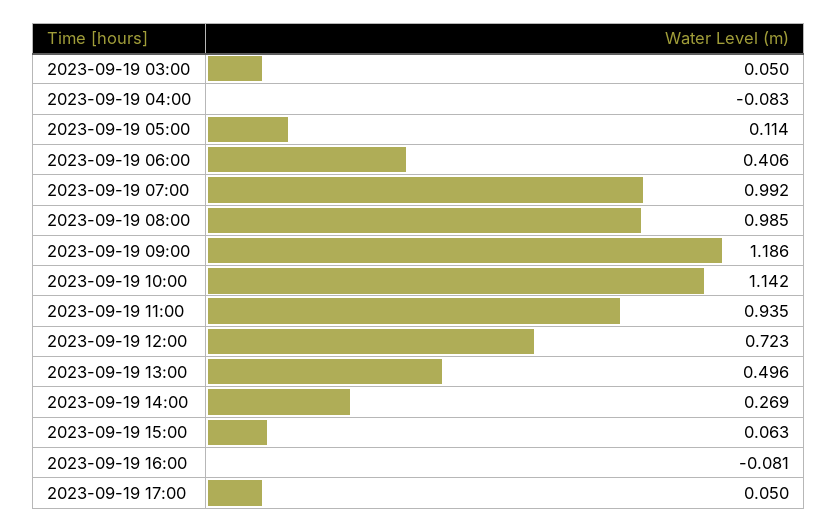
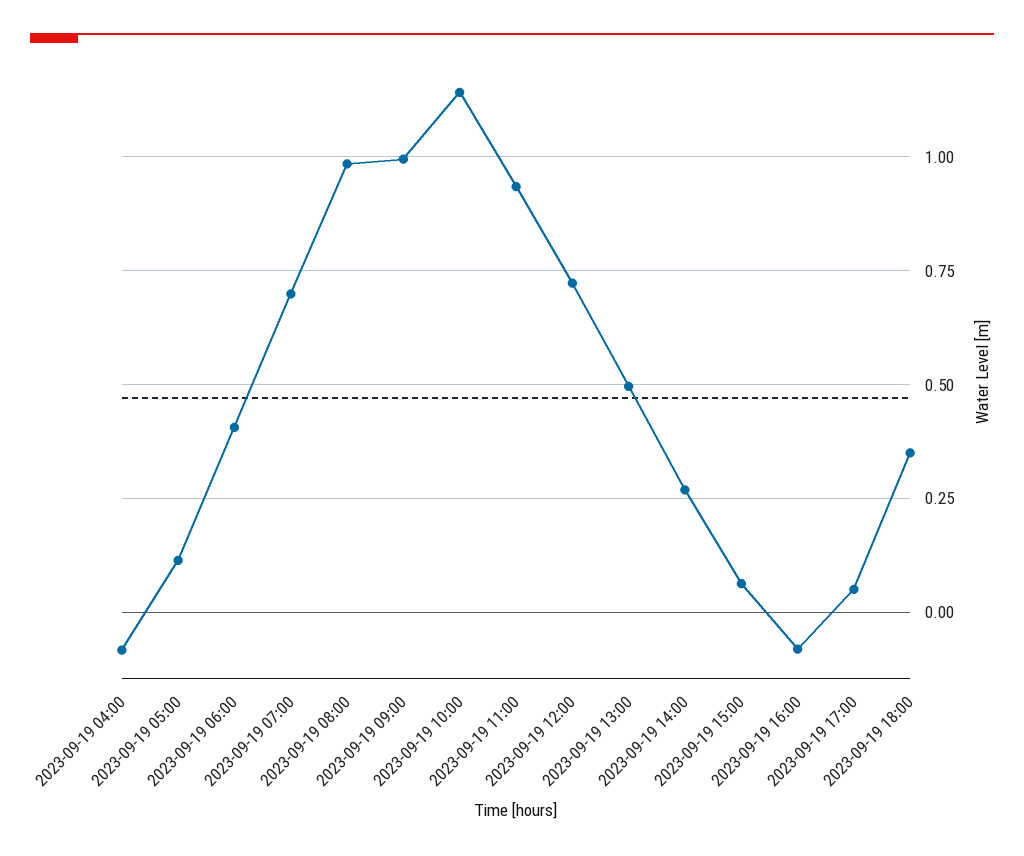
2023-09-19 03:00: 0.05 -> none
2023-09-19 07:00: 0.992 -> 0.7
2023-09-19 09:00: 1.186 -> 1
2023-09-19 18:00: none -> 0.35

